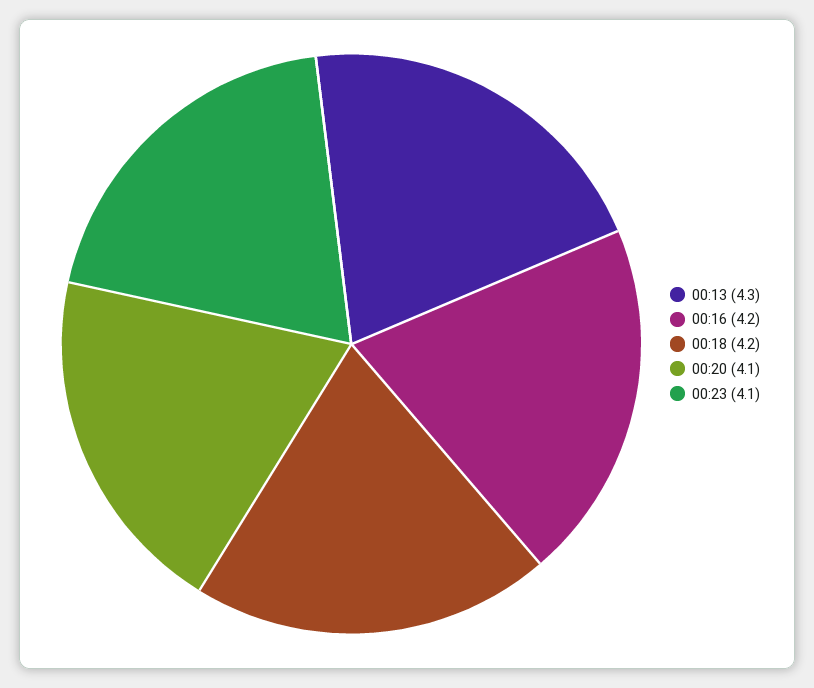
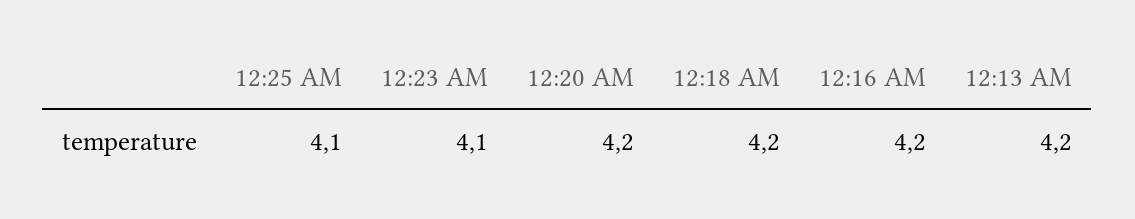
00:13: 4.3 -> 4.2
00:20: 4.1 -> 4.2
12:25 AM: none -> 4.1

